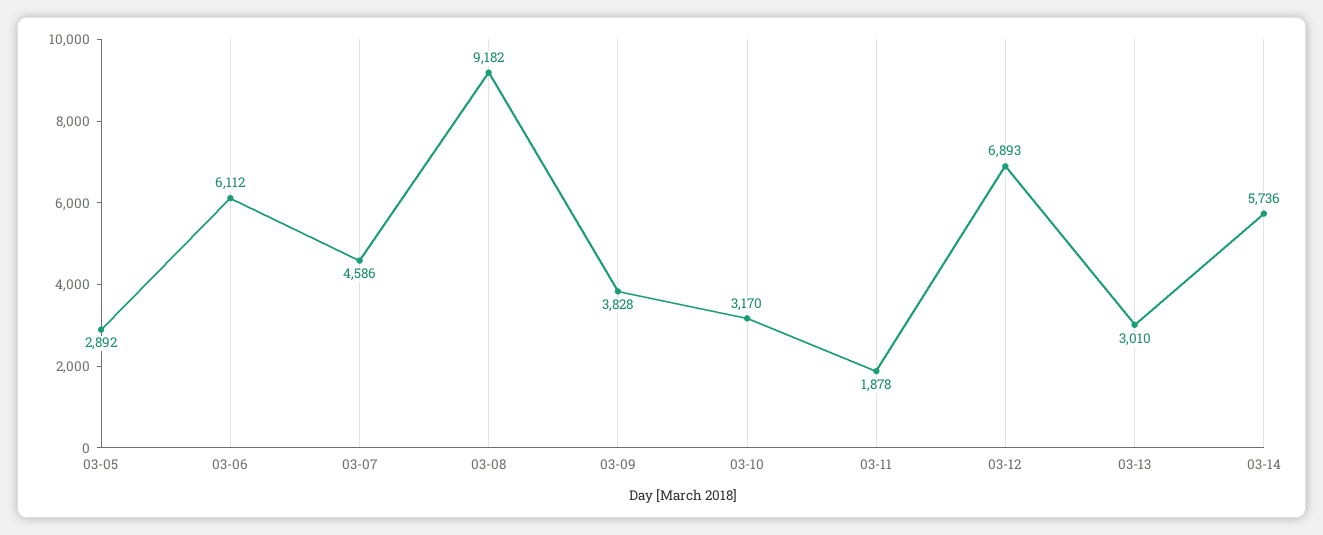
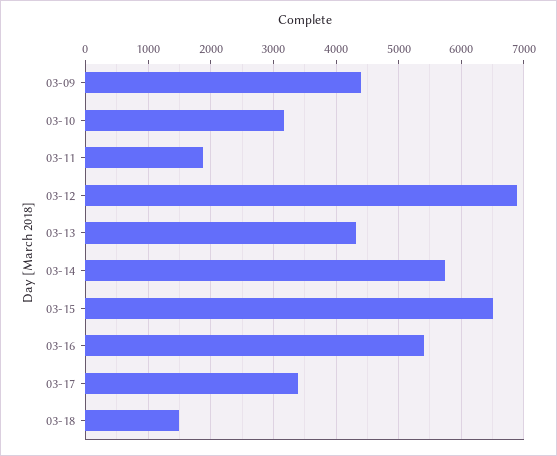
03-05: 2892 -> none
03-06: 6112 -> none
03-07: 4586 -> none
03-08: 9182 -> none
03-09: 3828 -> 4400
03-13: 3010 -> 4300
03-15: none -> 6500
03-16: none -> 5400
03-17: none -> 3400
03-18: none -> 1500

